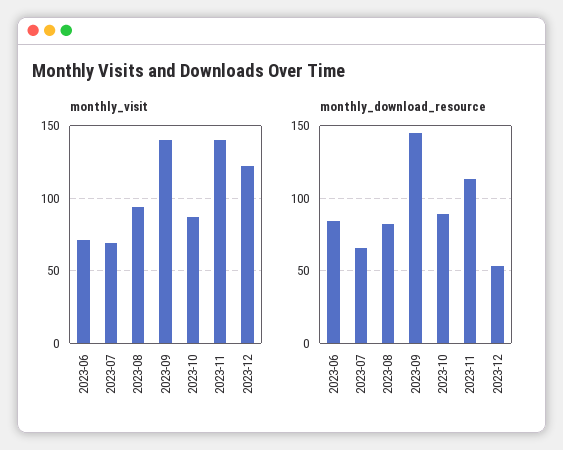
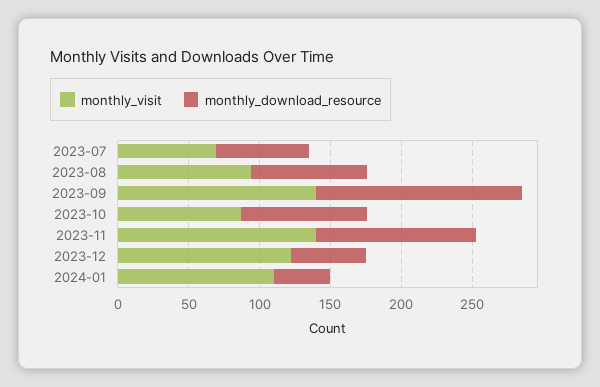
monthly_visit, 2023-06: 70 -> none
monthly_download_resource, 2023-06: 85 -> none
monthly_visit, 2024-01: none -> 110
monthly_download_resource, 2024-01: none -> 40

